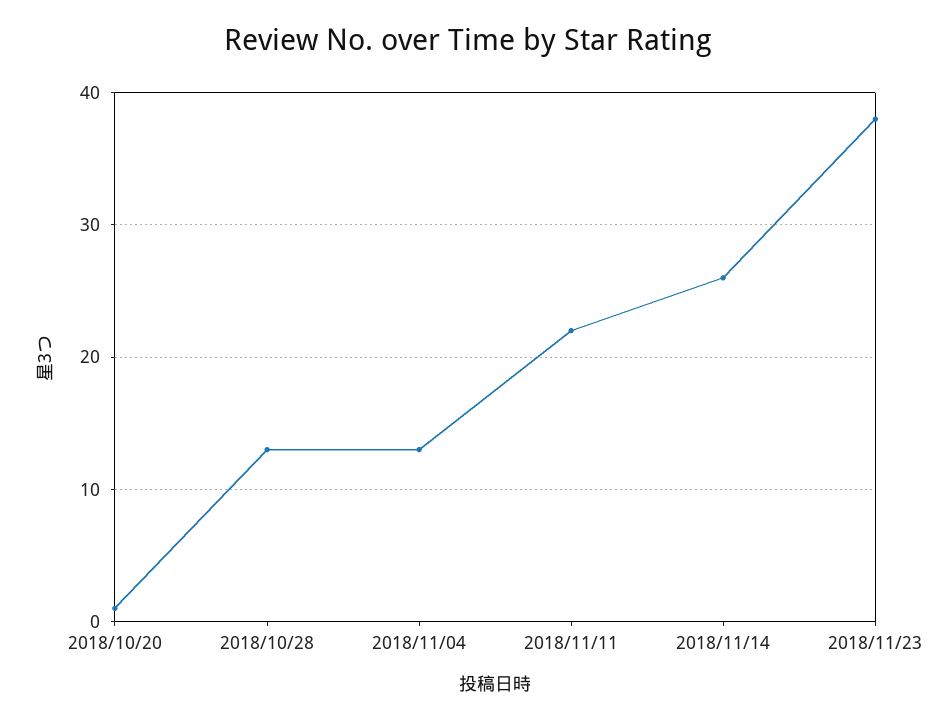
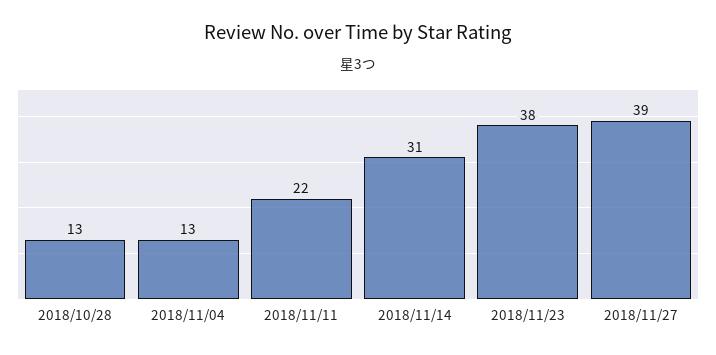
2018/10/20: 1 -> none
2018/11/14: 26 -> 31
2018/11/27: none -> 39

